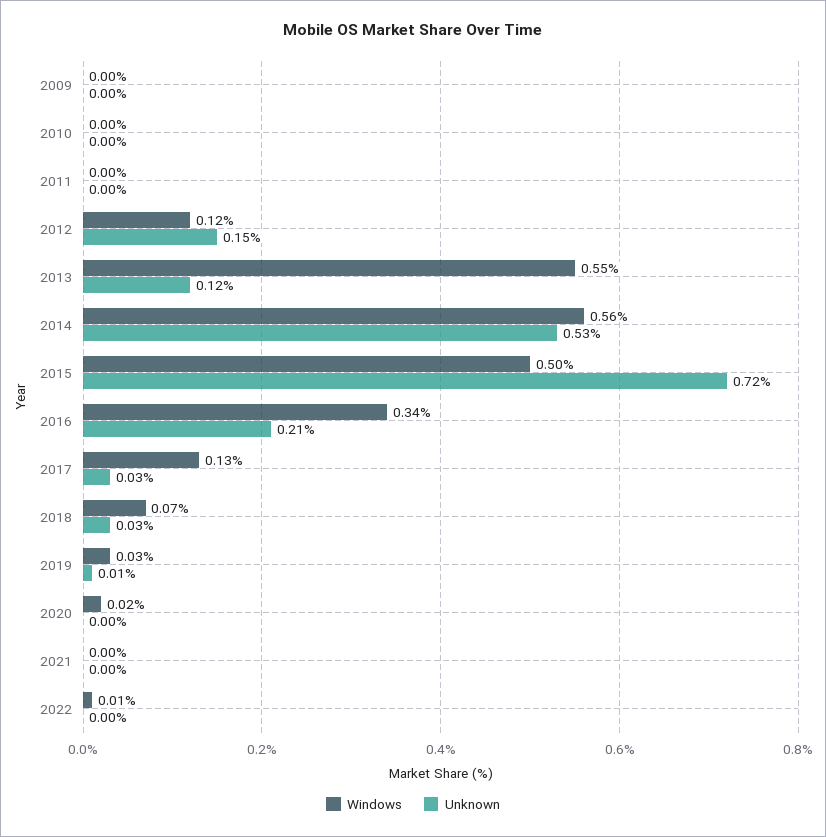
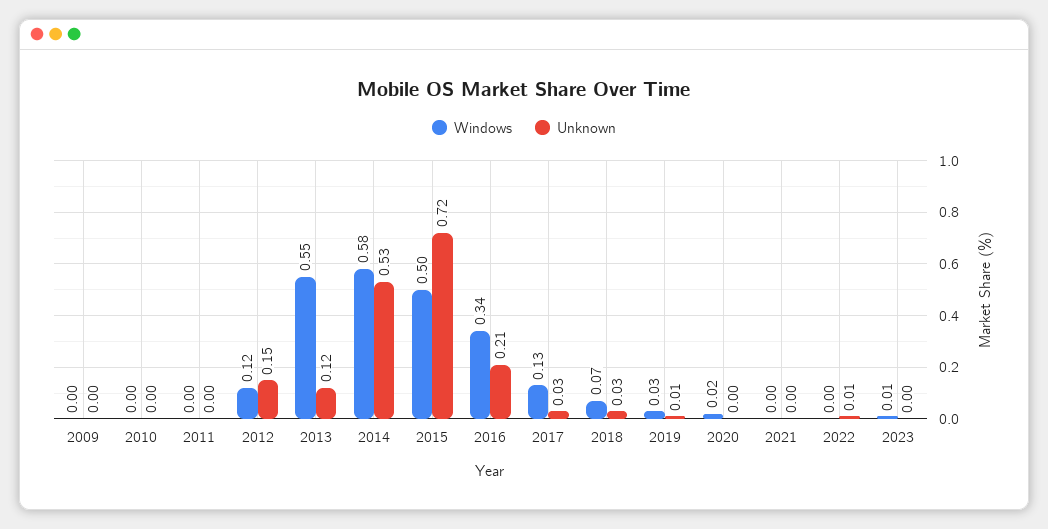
Windows, 2014: 0.56 -> 0.58
Windows, 2022: 0.01 -> 0
Unknown, 2022: 0 -> 0.01
Windows, 2023: none -> 0.01
Unknown, 2023: none -> 0

